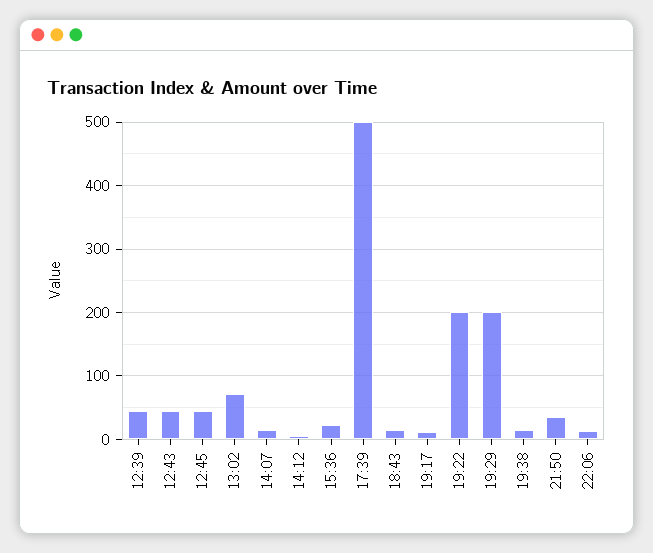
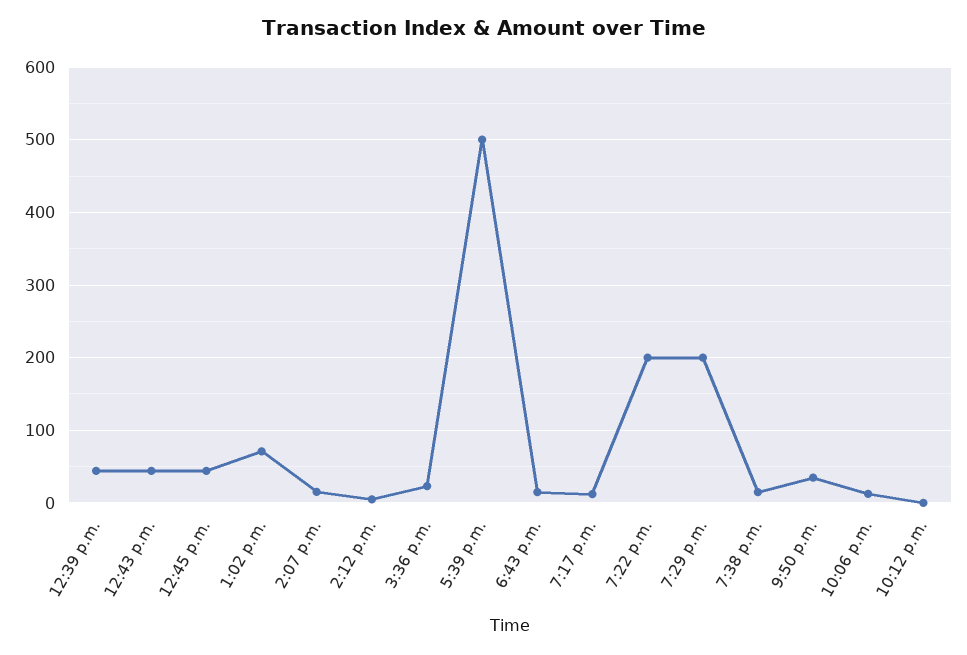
10:12 p.m.: none -> 0

